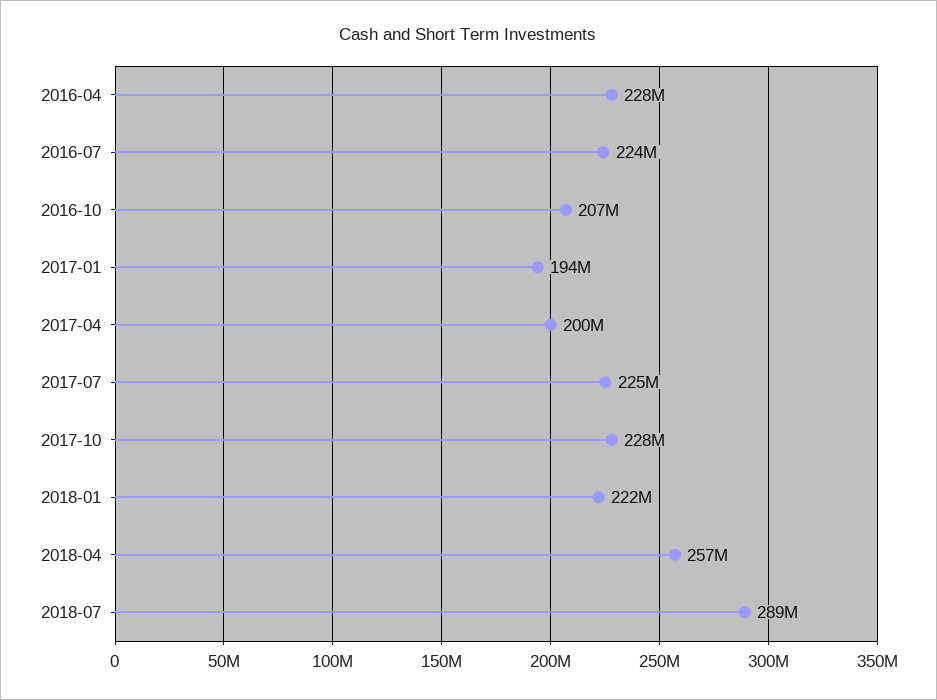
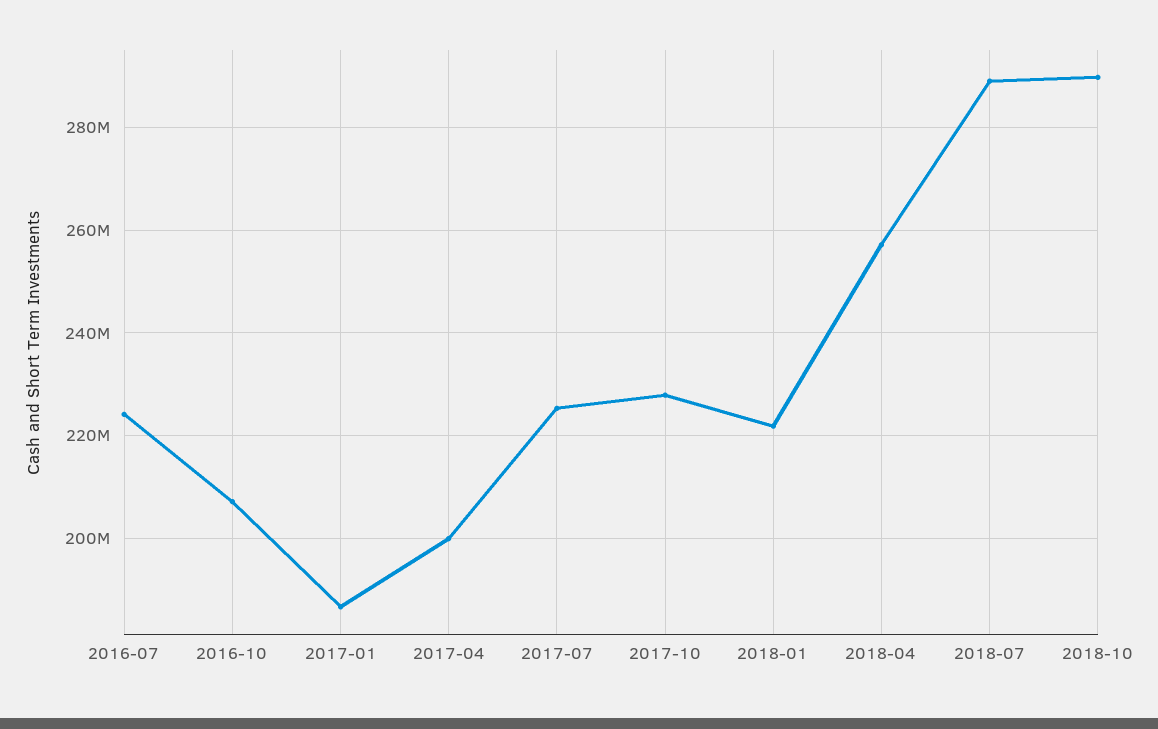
2016-04: 228000000 -> none
2017-01: 194000000 -> 186000000
2018-10: none -> 290000000

